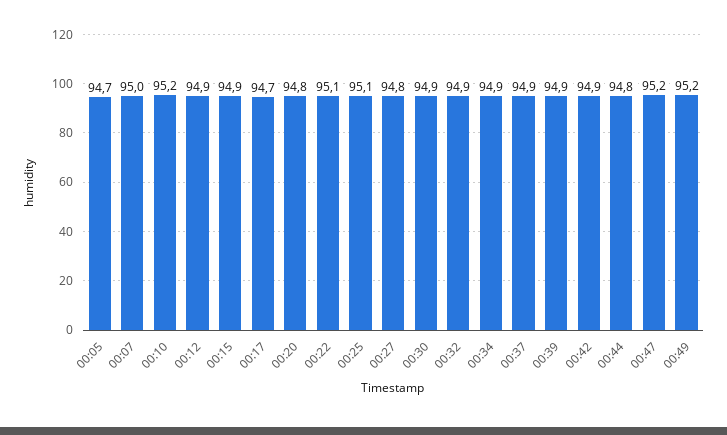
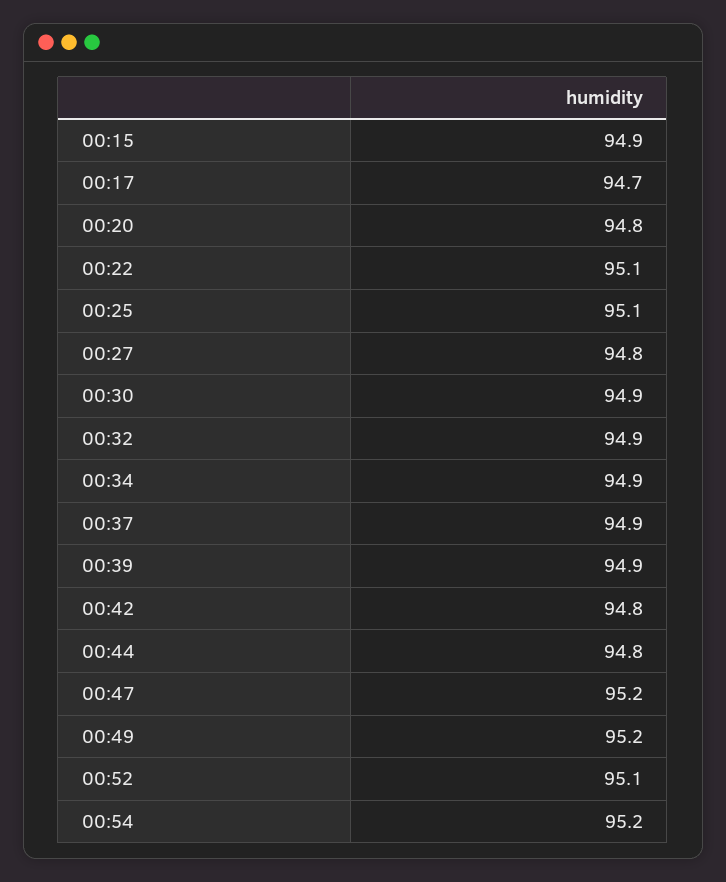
00:05: 94.7 -> none
00:07: 95 -> none
00:10: 95.2 -> none
00:12: 94.9 -> none
00:42: 94.9 -> 94.8
00:52: none -> 95.1
00:54: none -> 95.2

